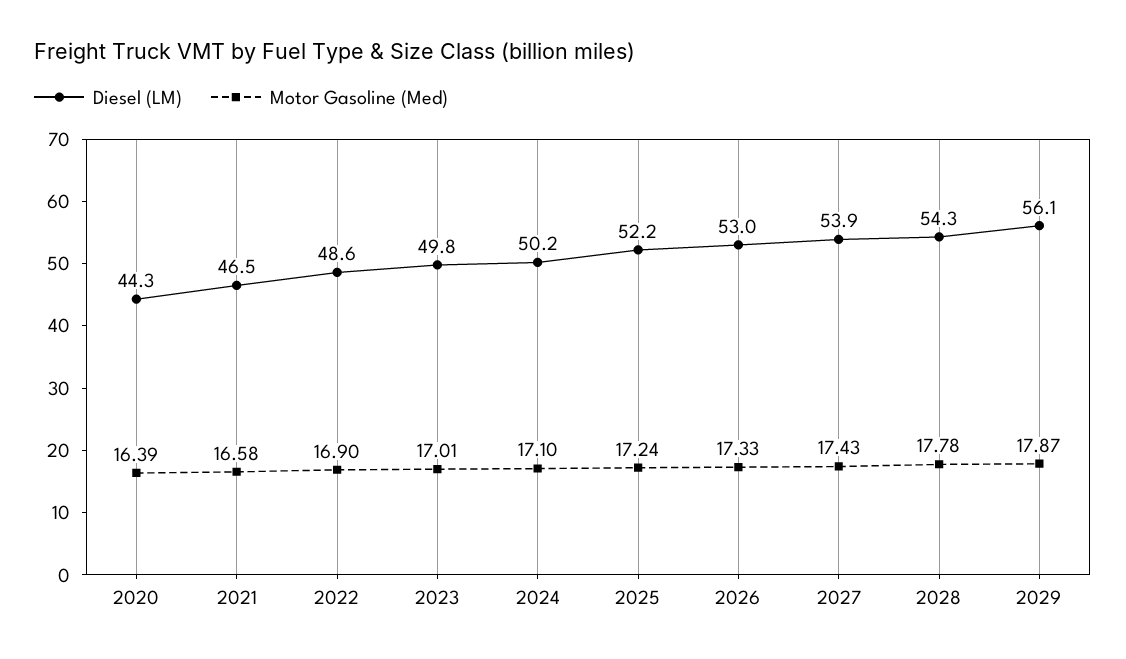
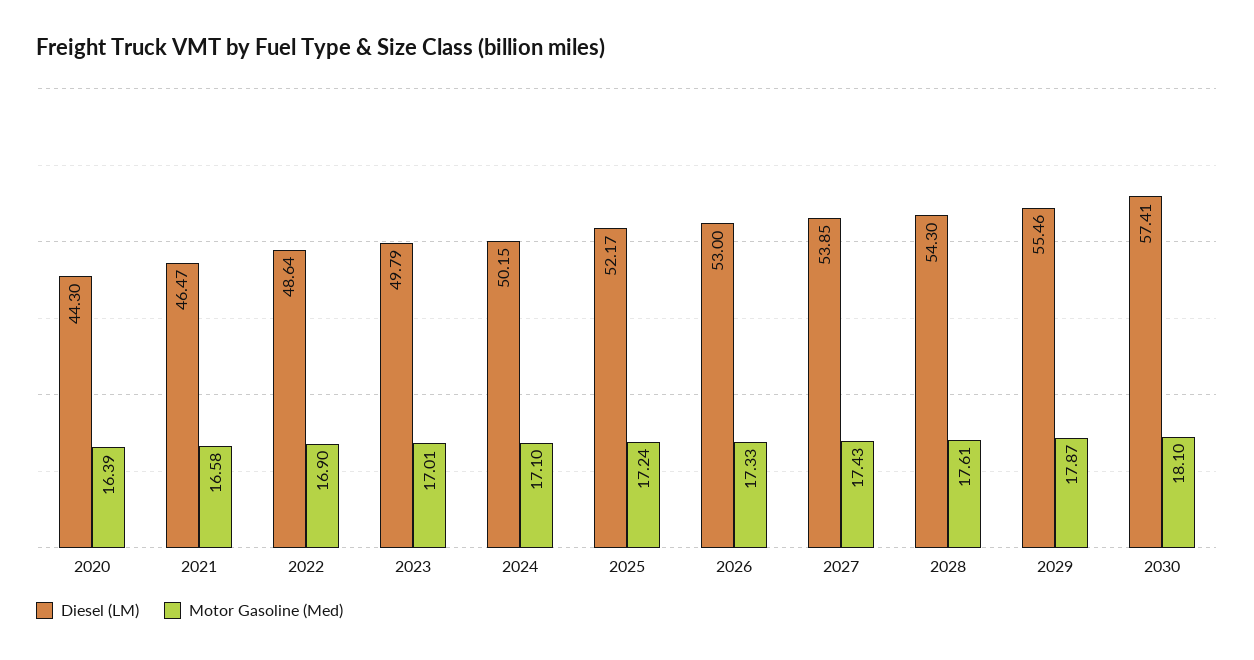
Motor Gasoline (Med), 2028: 17.78 -> 17.61
Diesel (LM), 2029: 56.1 -> 55.46
Diesel (LM), 2030: none -> 57.41
Motor Gasoline (Med), 2030: none -> 18.1

